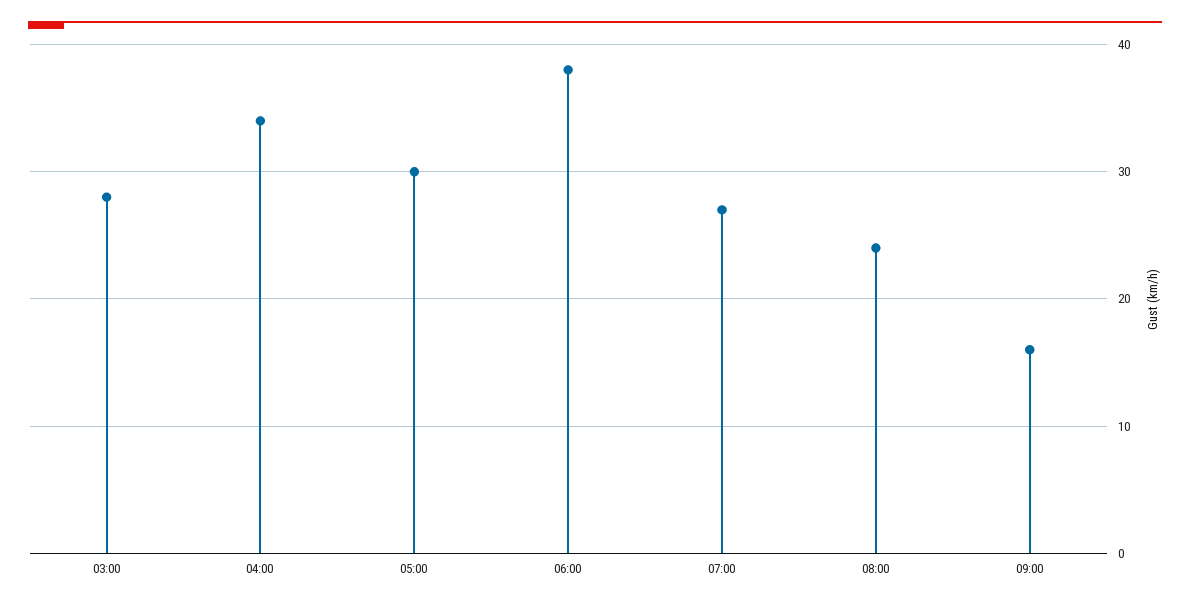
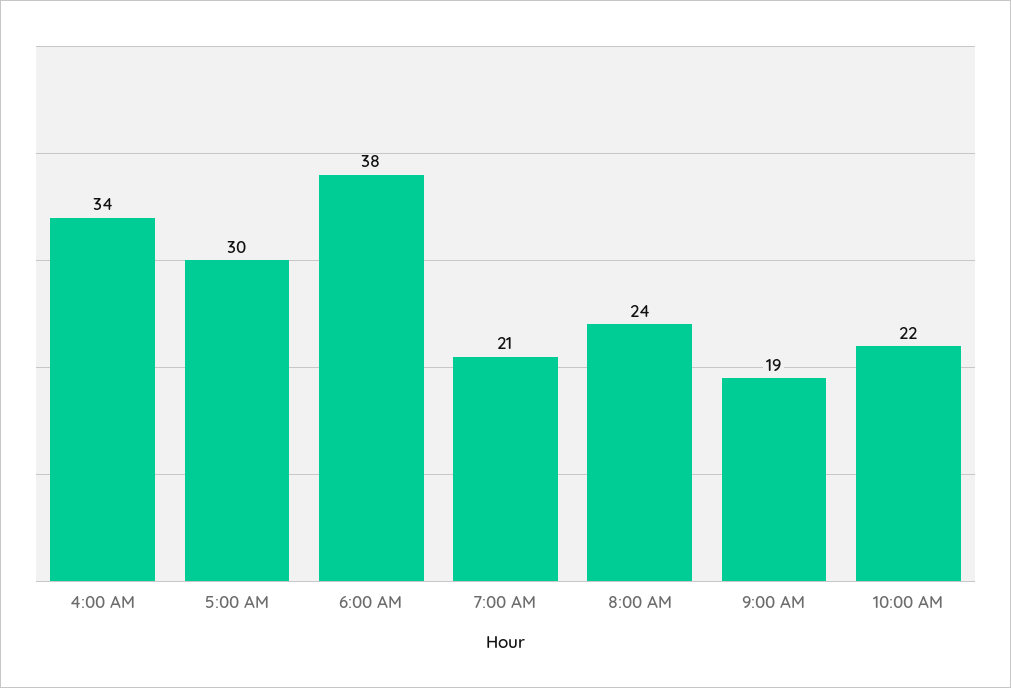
03:00: 28 -> none
07:00: 27 -> 21
09:00: 16 -> 19
10:00 AM: none -> 22

